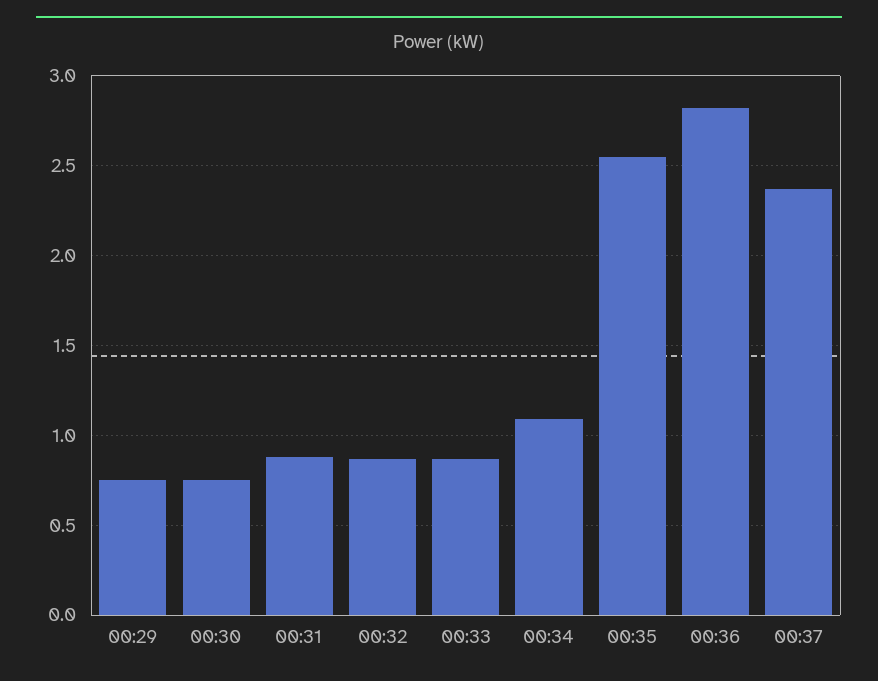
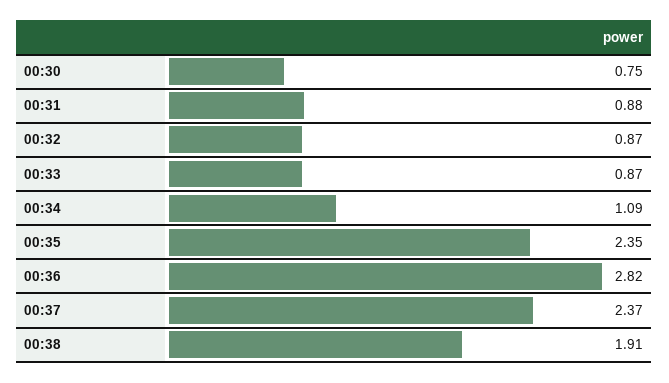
00:29: 0.75 -> none
00:35: 2.55 -> 2.35
00:38: none -> 1.91

